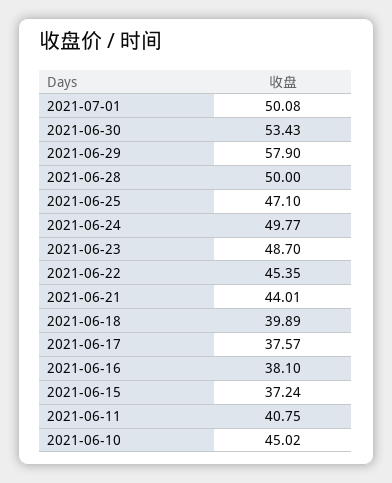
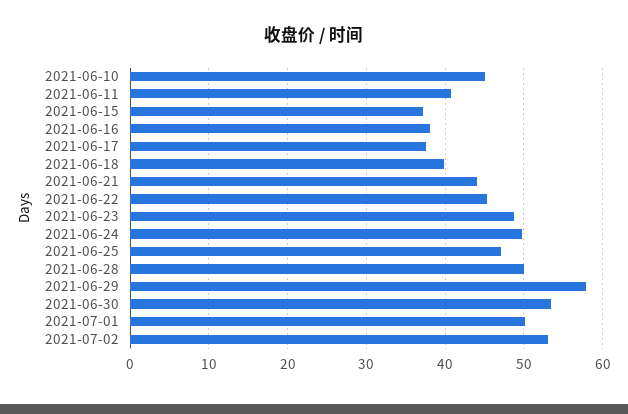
2021-07-02: none -> 53

